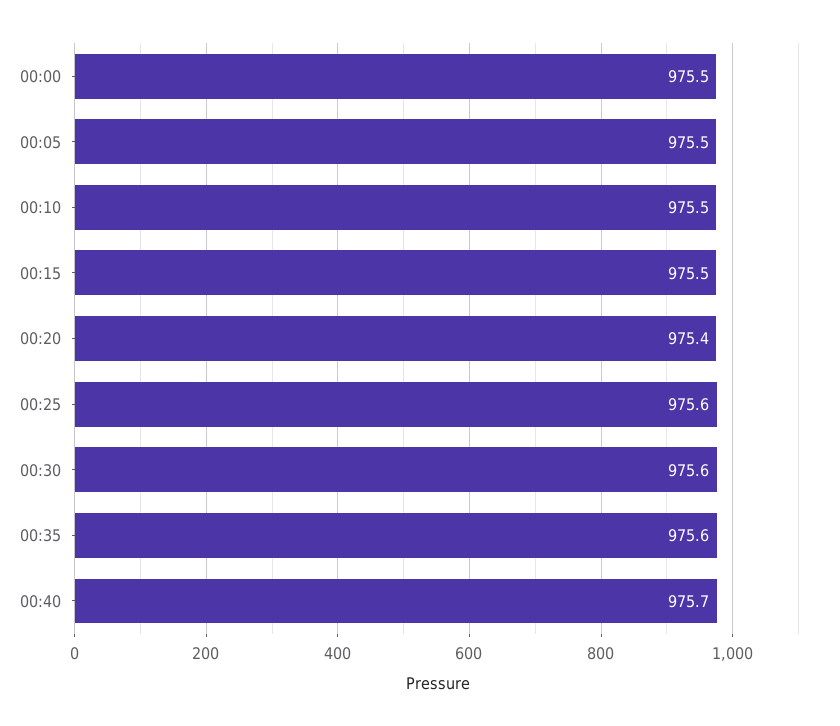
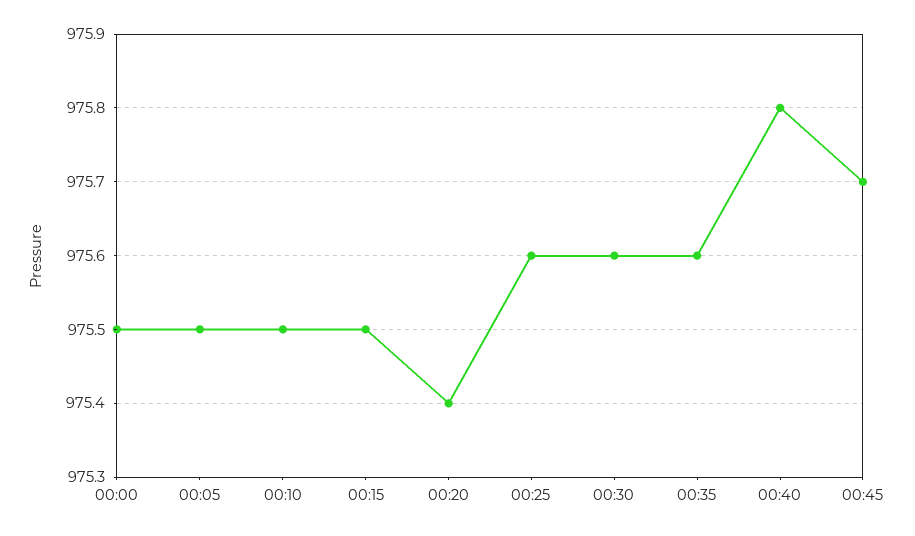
00:40: 975.7 -> 975.8
00:45: none -> 975.7

